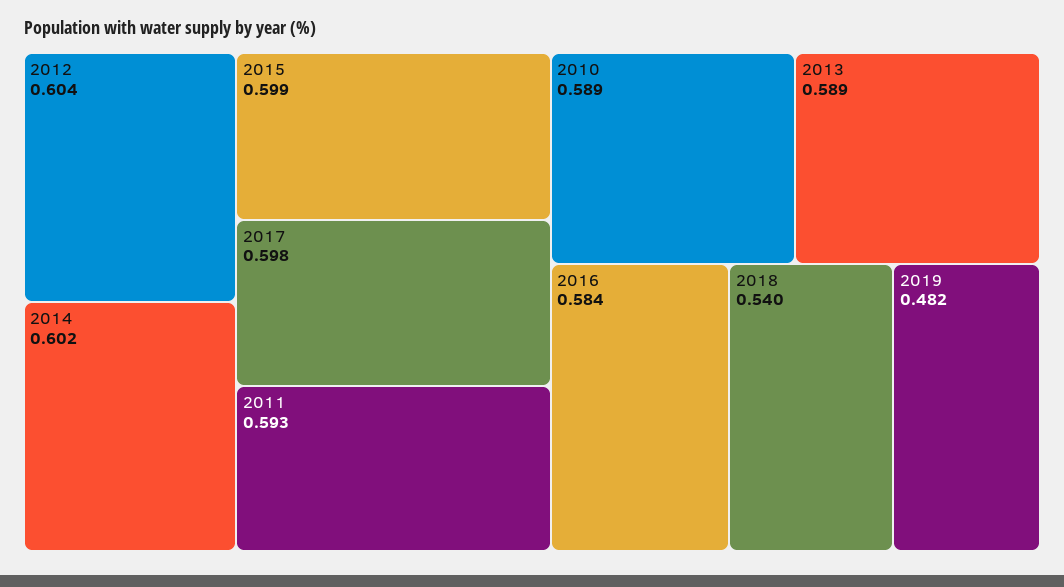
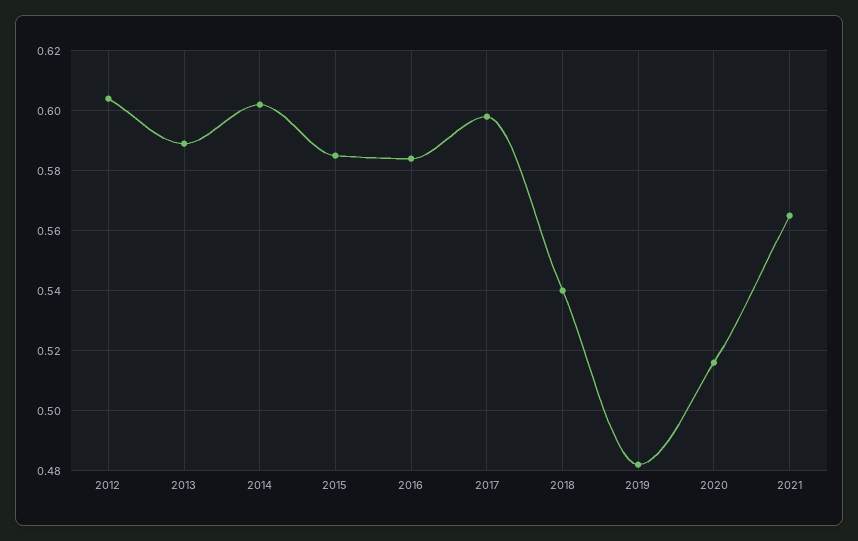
2015: 0.599 -> 0.585
2011: 0.593 -> none
2010: 0.589 -> none
2020: none -> 0.515
2021: none -> 0.565

